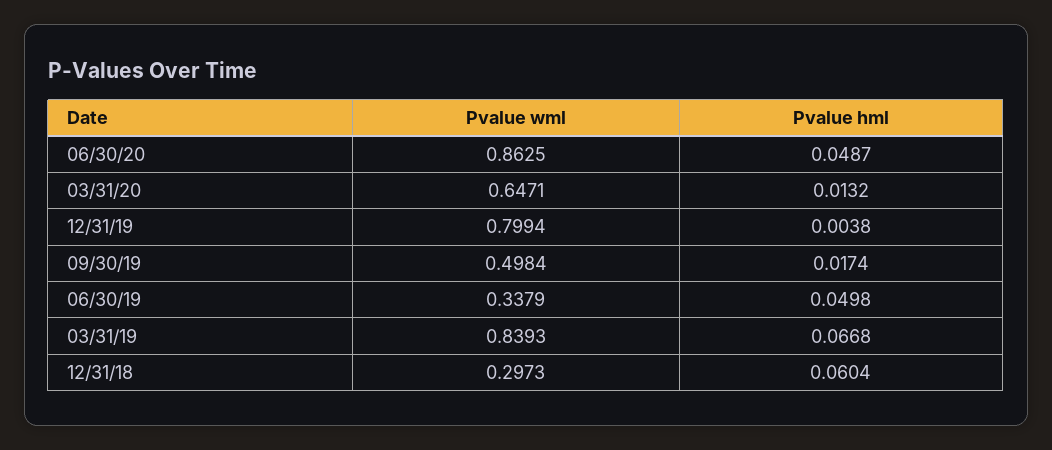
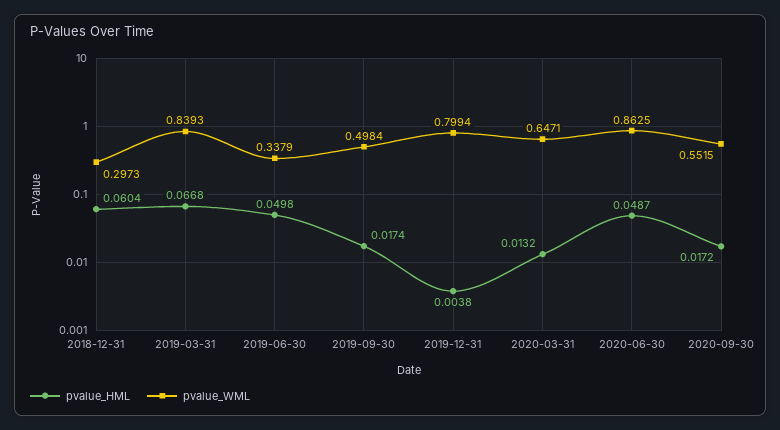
Pvalue hml, 2020-09-30: none -> 0.0172
Pvalue wml, 2020-09-30: none -> 0.5515

